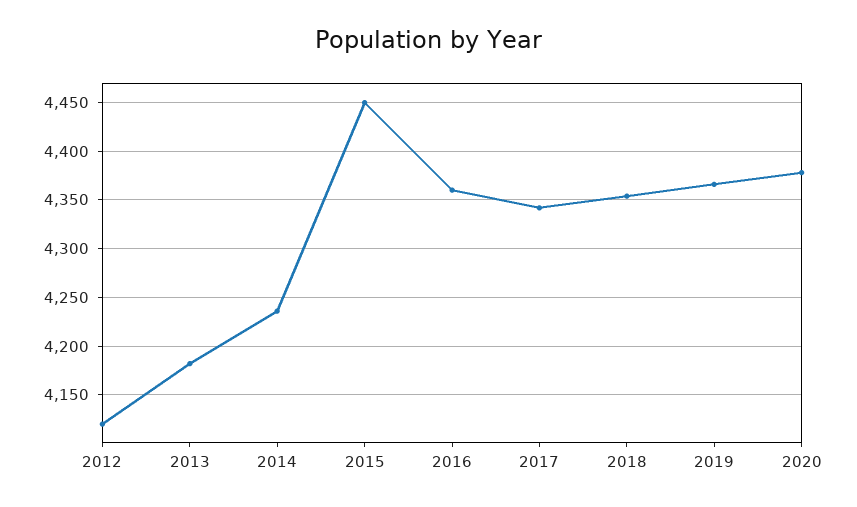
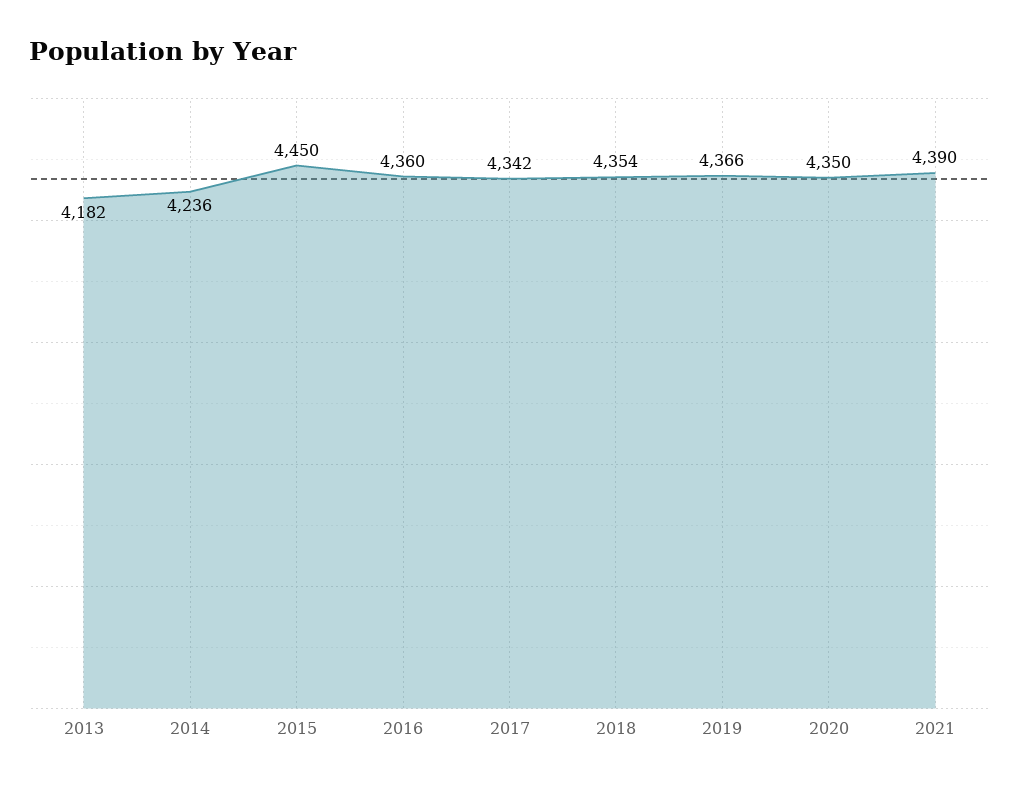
2012: 4120 -> none
2020: 4380 -> 4350
2021: none -> 4390

